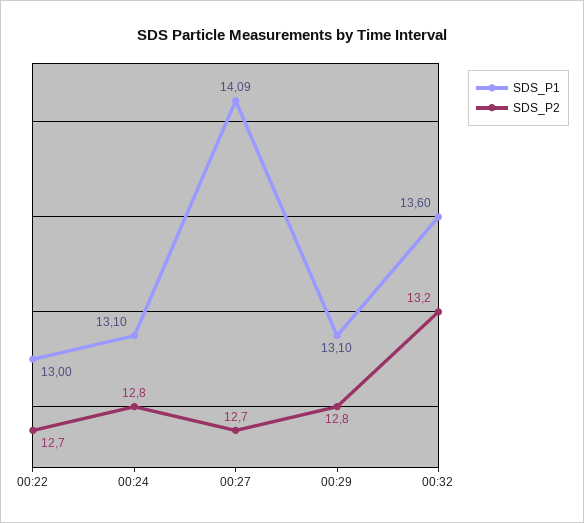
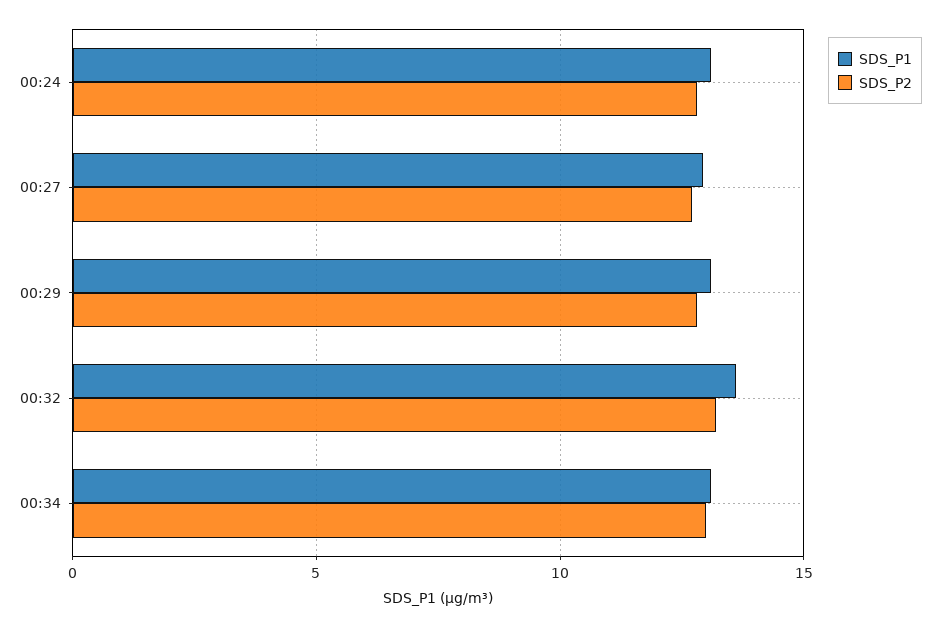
SDS_P1, 00:22: 13 -> none
SDS_P2, 00:22: 12.7 -> none
SDS_P1, 00:27: 14.09 -> 13
SDS_P1, 00:34: none -> 13
SDS_P2, 00:34: none -> 13

